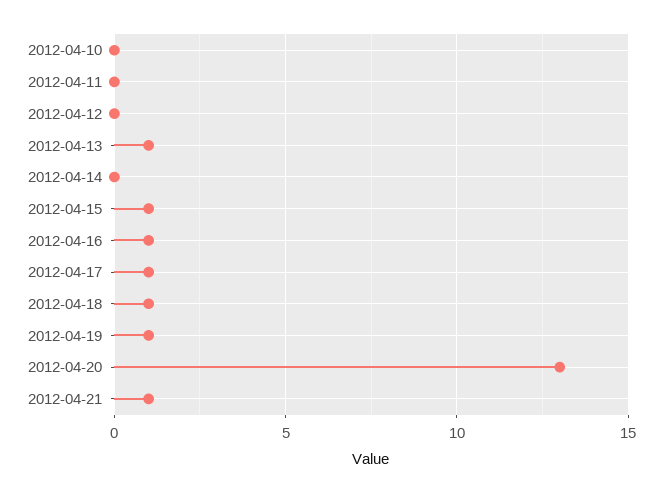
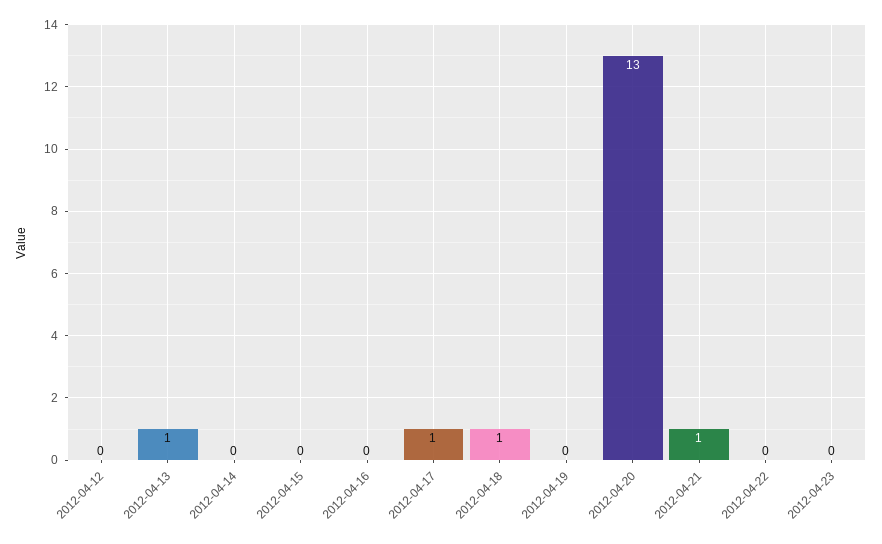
2012-04-10: 0 -> none
2012-04-11: 0 -> none
2012-04-15: 1 -> 0
2012-04-16: 1 -> 0
2012-04-19: 1 -> 0
2012-04-22: none -> 0
2012-04-23: none -> 0

